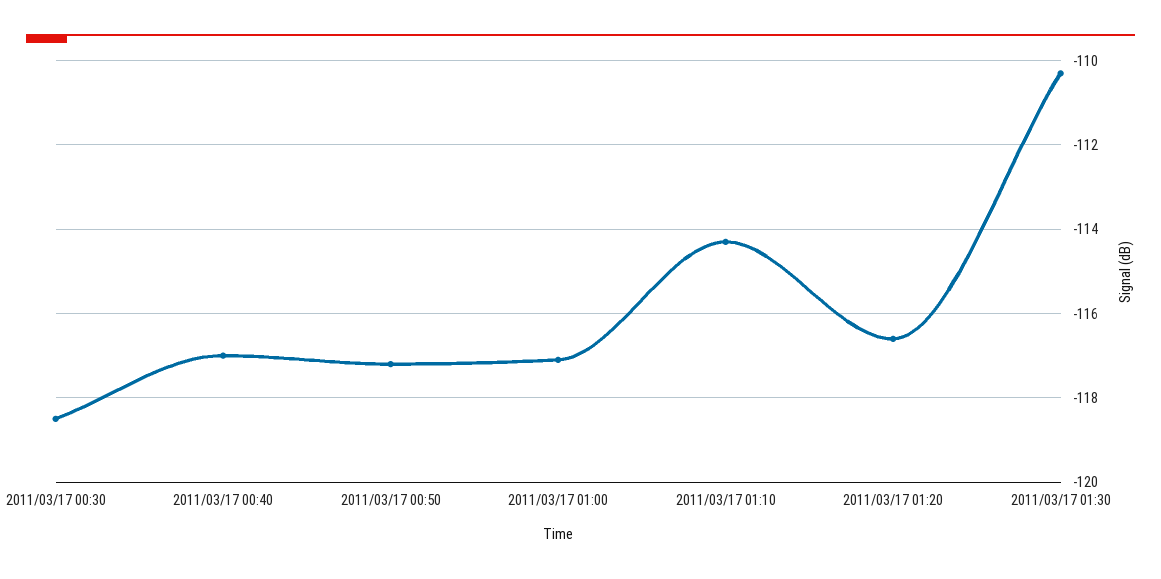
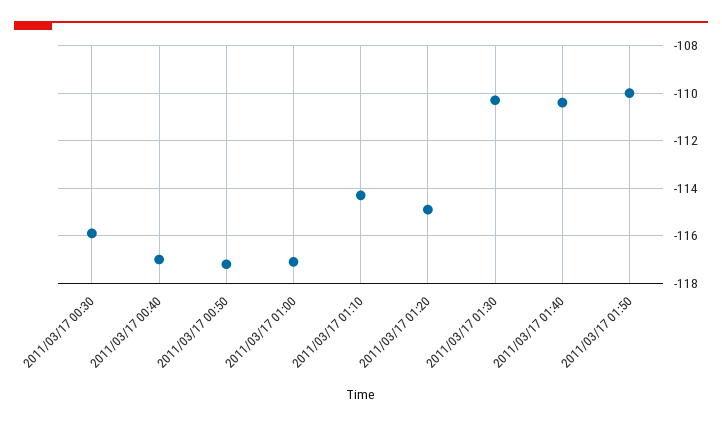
2011/03/17 00:30: -118.5 -> -116
2011/03/17 01:20: -116.5 -> -115
2011/03/17 01:40: none -> -110.5
2011/03/17 01:50: none -> -110

